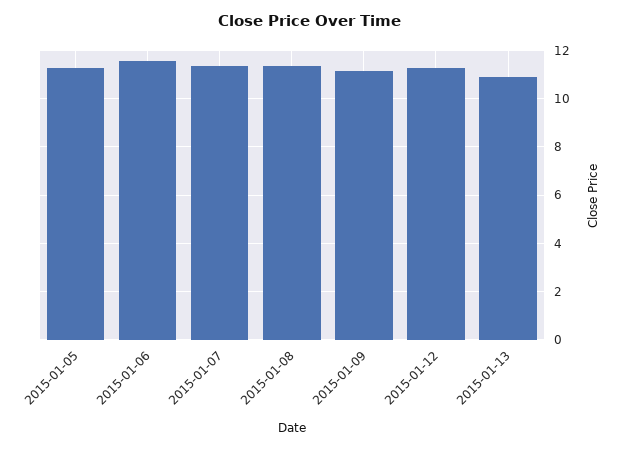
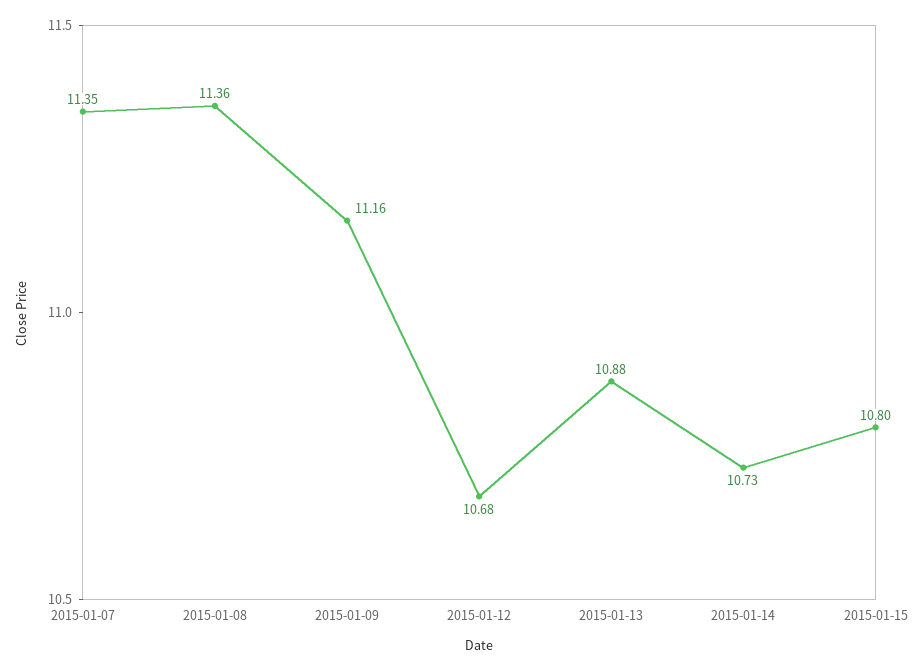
2015-01-05: 11.25 -> none
2015-01-06: 11.5 -> none
2015-01-12: 11.25 -> 10.68
2015-01-14: none -> 10.73
2015-01-15: none -> 10.8

